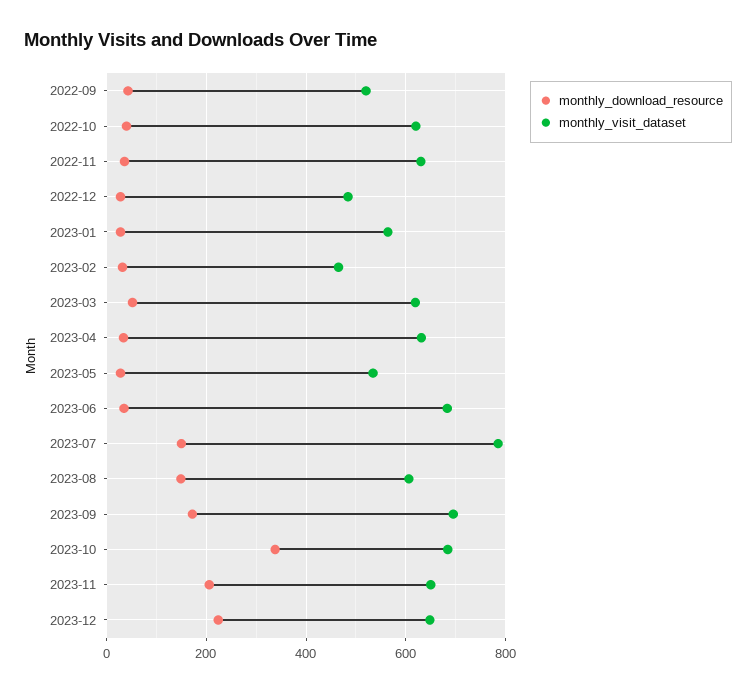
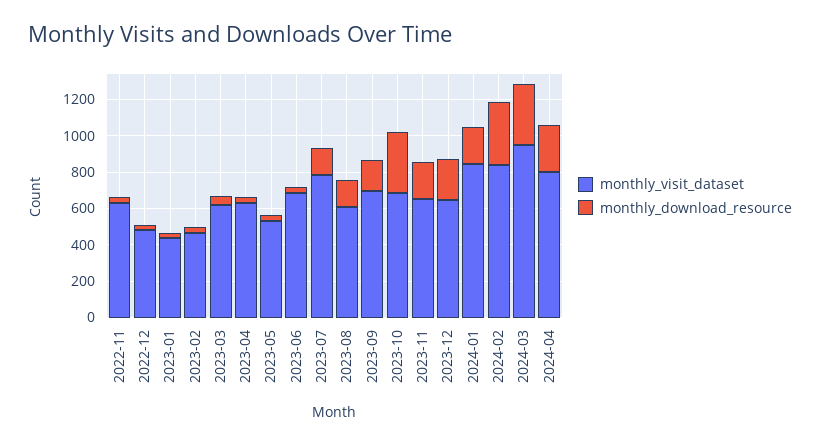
monthly_download_resource, 2022-09: 40 -> none
monthly_visit_dataset, 2022-09: 520 -> none
monthly_download_resource, 2022-10: 40 -> none
monthly_visit_dataset, 2022-10: 620 -> none
monthly_visit_dataset, 2023-01: 560 -> 450
monthly_visit_dataset, 2024-01: none -> 850
monthly_download_resource, 2024-01: none -> 200
monthly_visit_dataset, 2024-02: none -> 850
monthly_download_resource, 2024-02: none -> 350
monthly_visit_dataset, 2024-03: none -> 950
monthly_download_resource, 2024-03: none -> 350
monthly_visit_dataset, 2024-04: none -> 800
monthly_download_resource, 2024-04: none -> 250

